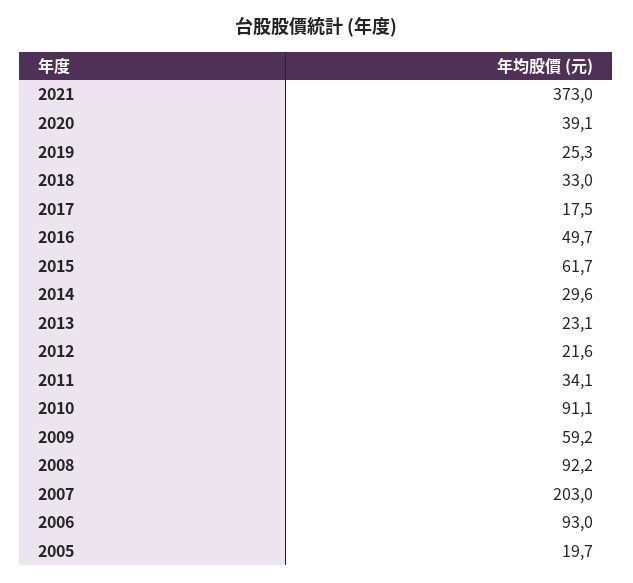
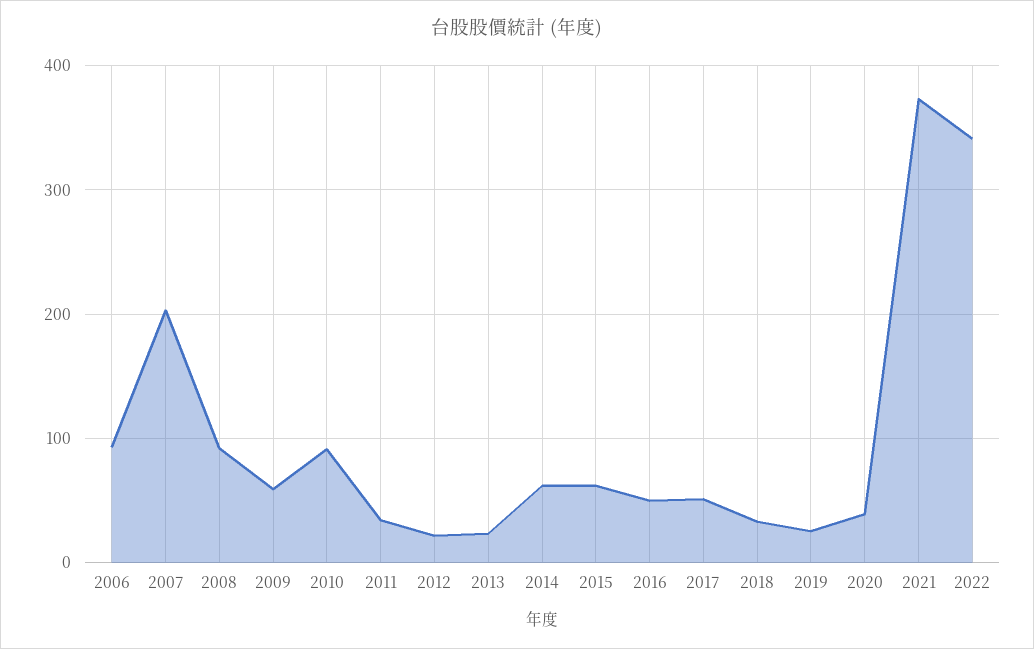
2017: 17.5 -> 50
2014: 29.6 -> 60
2005: 19.7 -> none
2022: none -> 340

